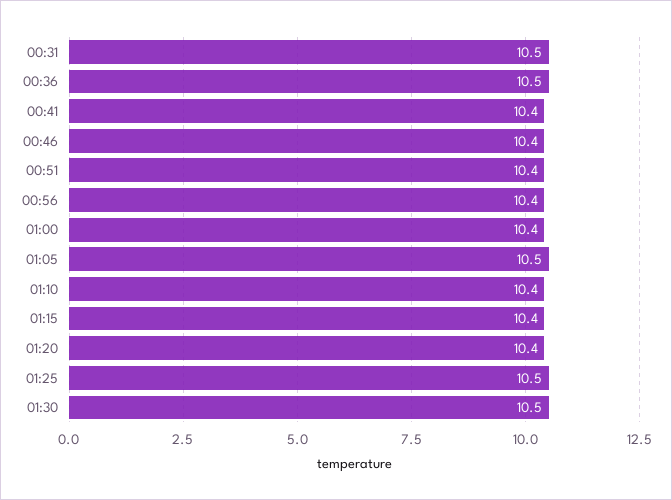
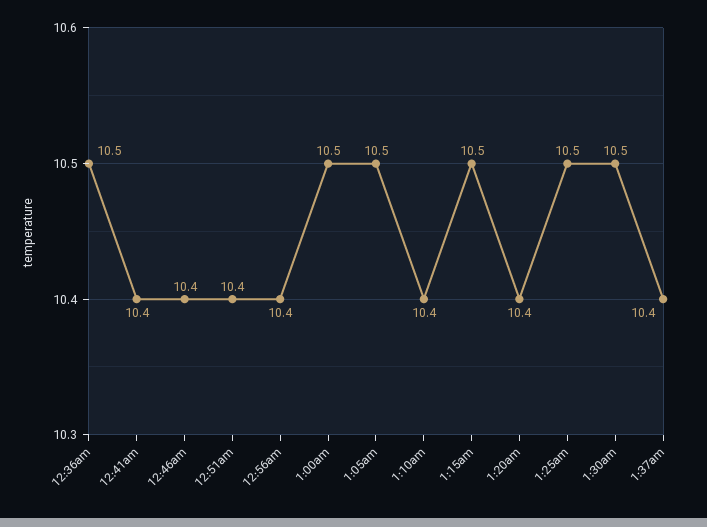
00:31: 10.5 -> none
01:00: 10.4 -> 10.5
01:15: 10.4 -> 10.5
1:37am: none -> 10.4

